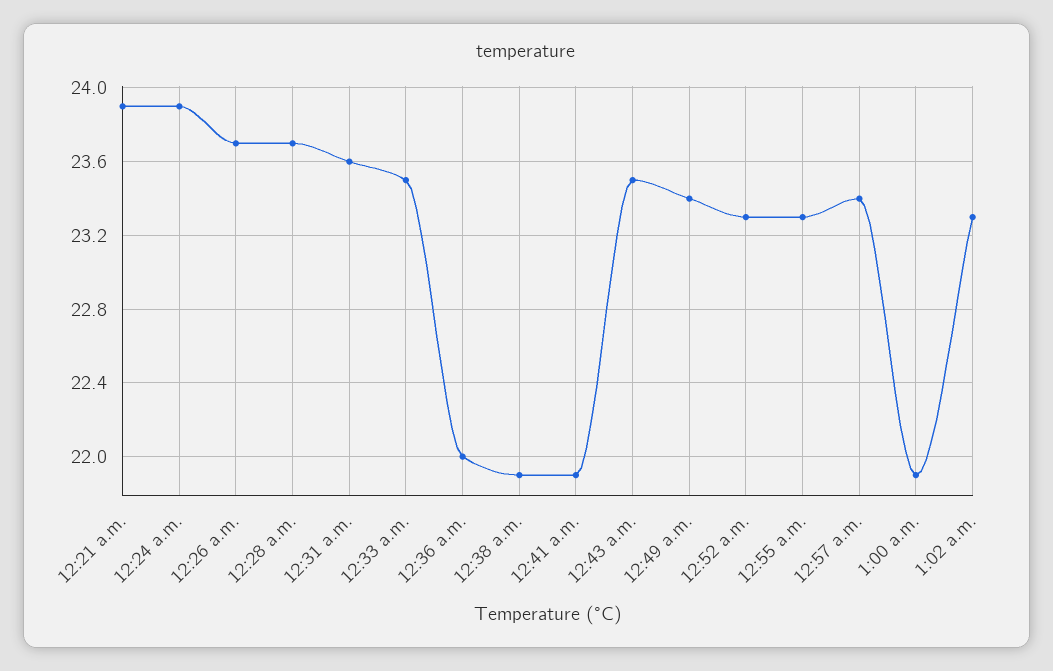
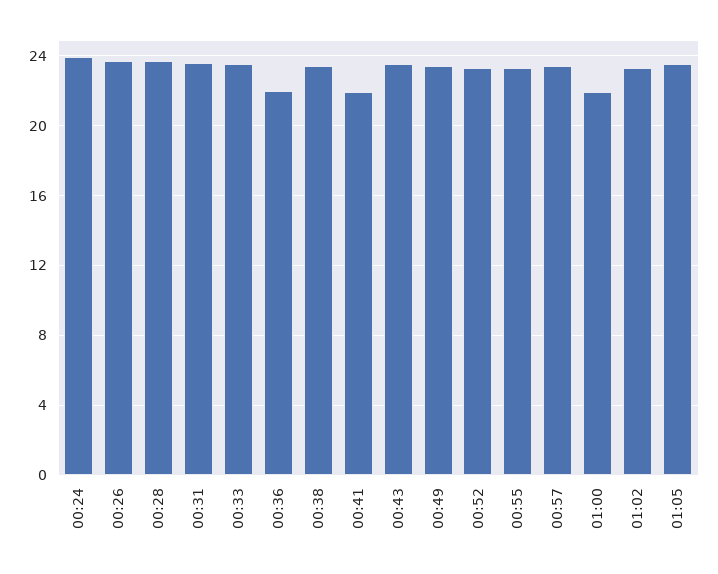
12:21 a.m.: 23.9 -> none
12:38 a.m.: 21.9 -> 23.5
01:05: none -> 23.5

